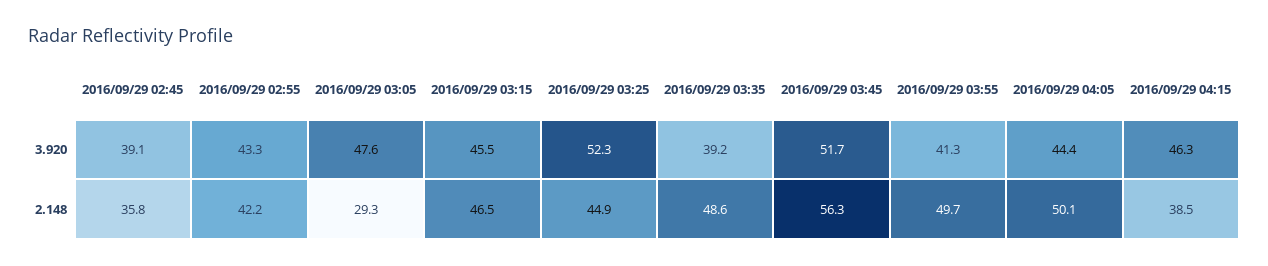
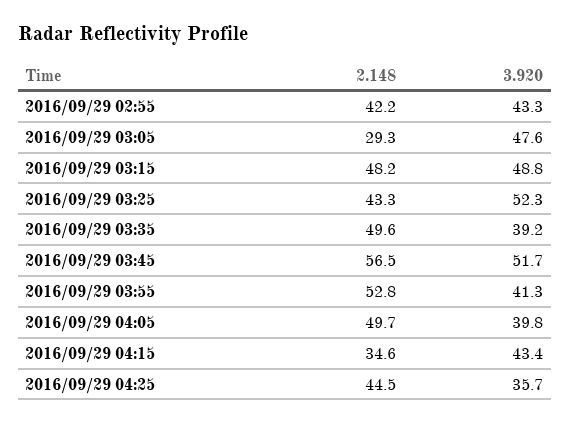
2016/09/29 02:45, 3.920: 39.1 -> none
2016/09/29 03:15, 3.920: 45.5 -> 48.8
2016/09/29 04:05, 3.920: 44.4 -> 39.8
2016/09/29 04:15, 3.920: 46.3 -> 43.4
2016/09/29 02:45, 2.148: 35.8 -> none
2016/09/29 03:15, 2.148: 46.5 -> 48.2
2016/09/29 03:25, 2.148: 44.9 -> 43.3
2016/09/29 03:35, 2.148: 48.6 -> 49.6
2016/09/29 03:45, 2.148: 56.3 -> 56.5
2016/09/29 03:55, 2.148: 49.7 -> 52.8
2016/09/29 04:05, 2.148: 50.1 -> 49.7
2016/09/29 04:15, 2.148: 38.5 -> 34.6
2016/09/29 04:25, 2.148: none -> 44.5
2016/09/29 04:25, 3.920: none -> 35.7

